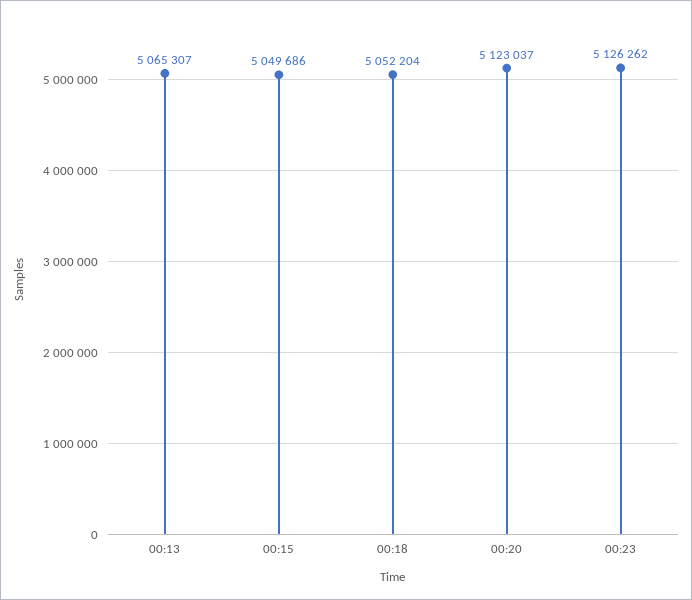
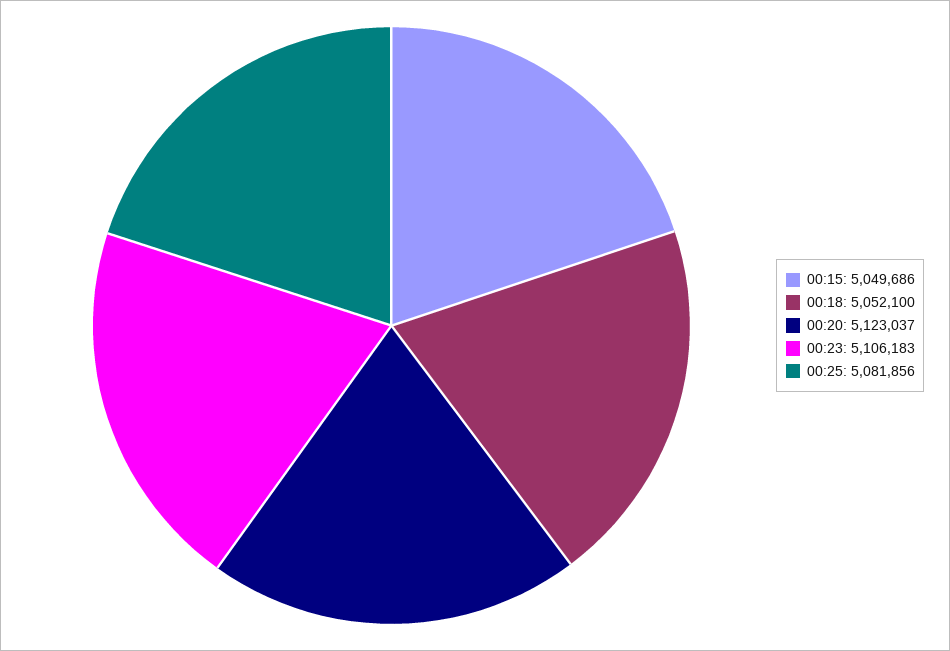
00:13: 5065307 -> none
00:18: 5052204 -> 5052100
00:23: 5126262 -> 5106183
00:25: none -> 5081856

